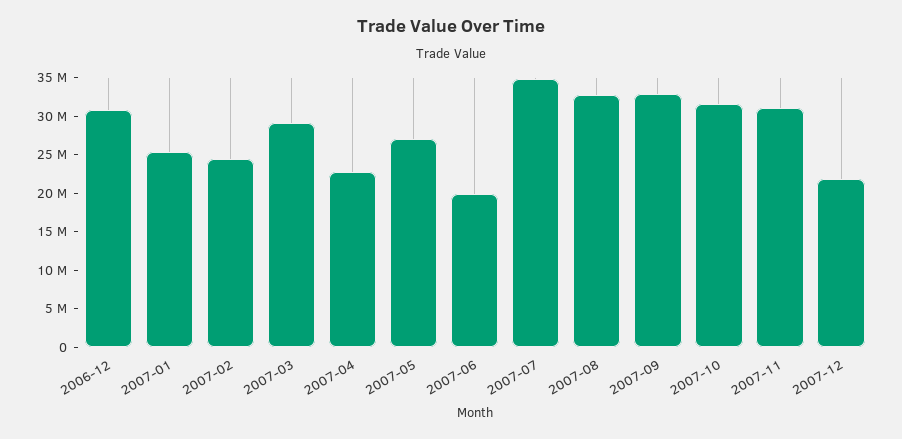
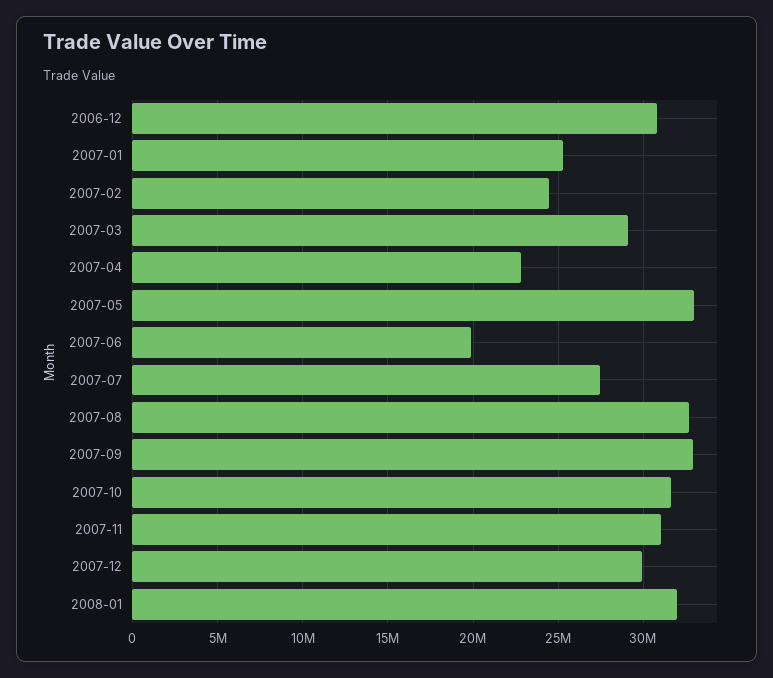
2007-05: 27500000 -> 33000000
2007-07: 35000000 -> 27500000
2007-12: 22500000 -> 30000000
2008-01: none -> 32000000

